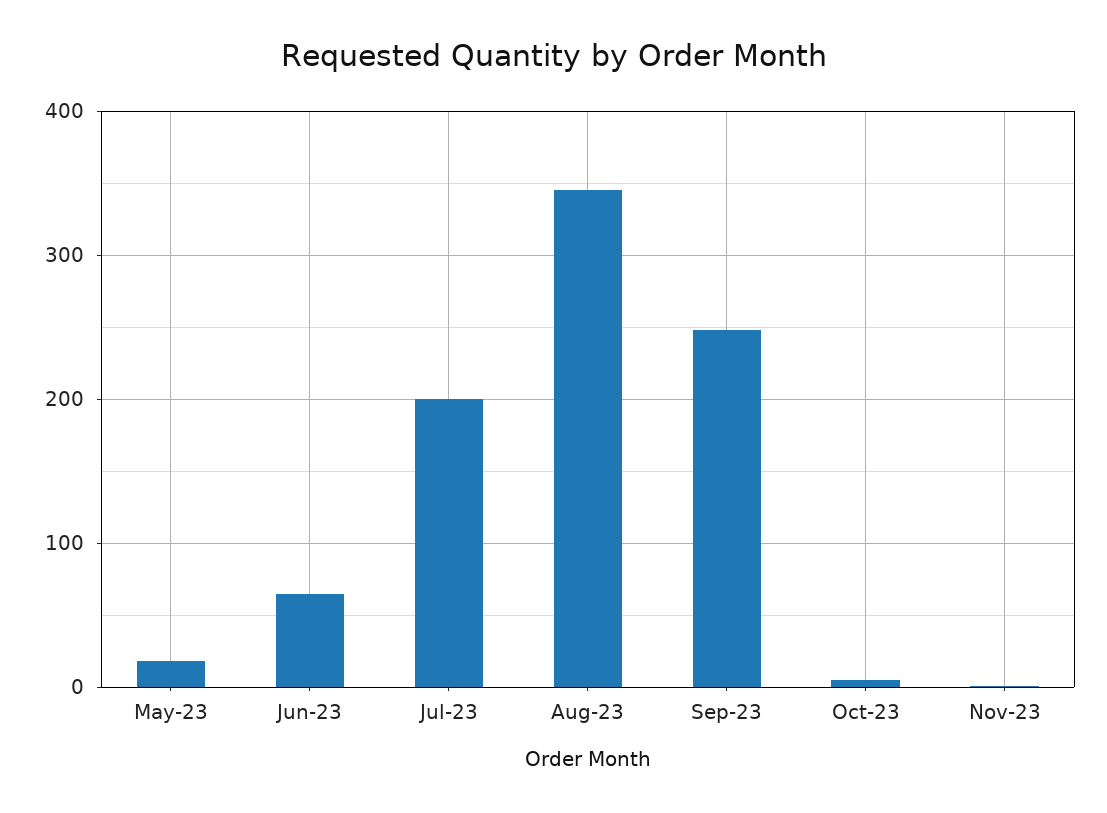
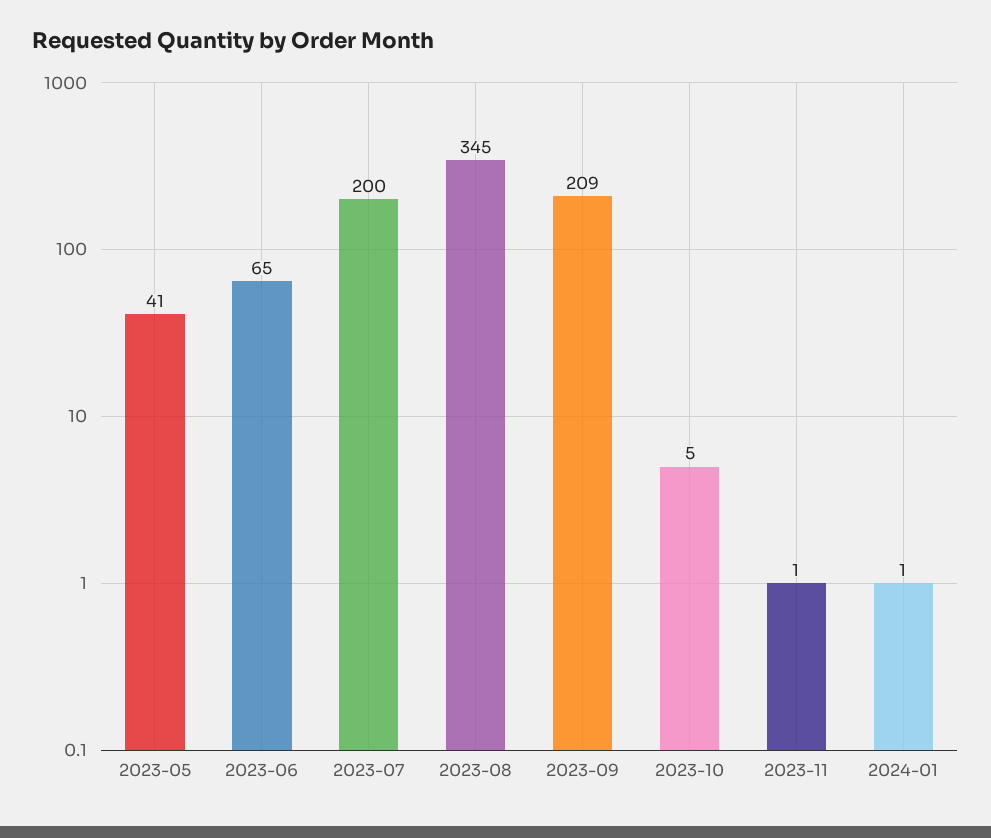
May-23: 20 -> 41
Sep-23: 250 -> 209
2024-01: none -> 1

